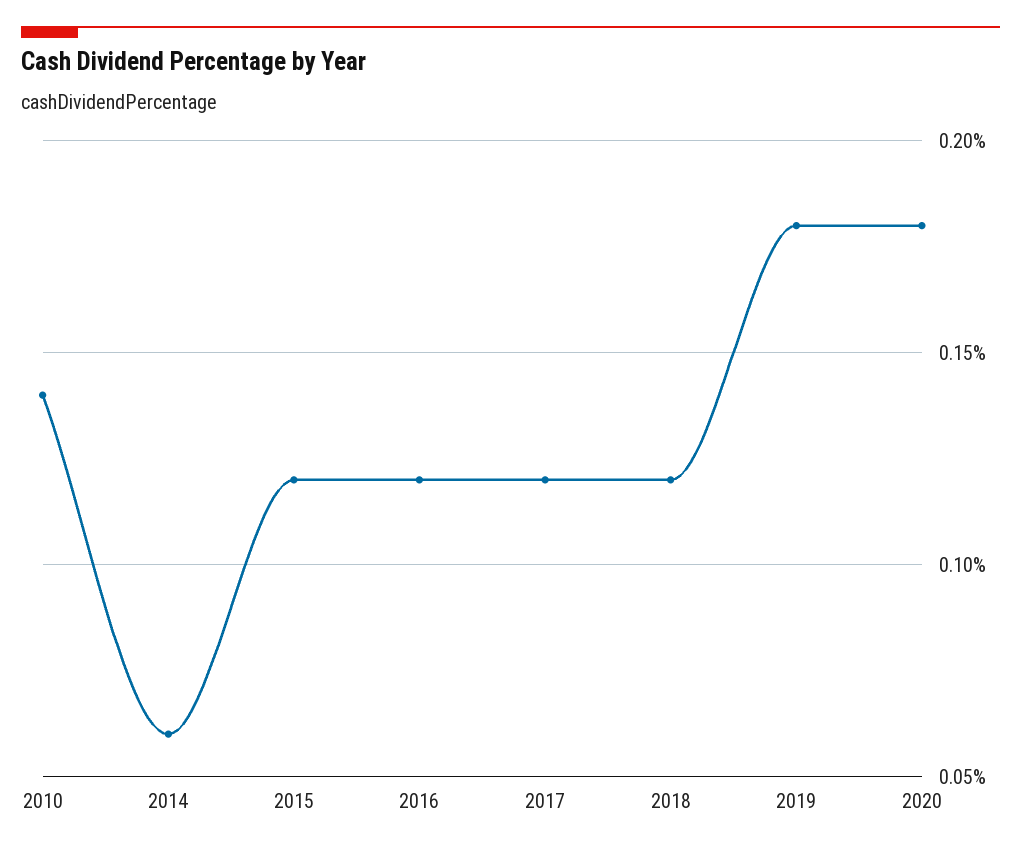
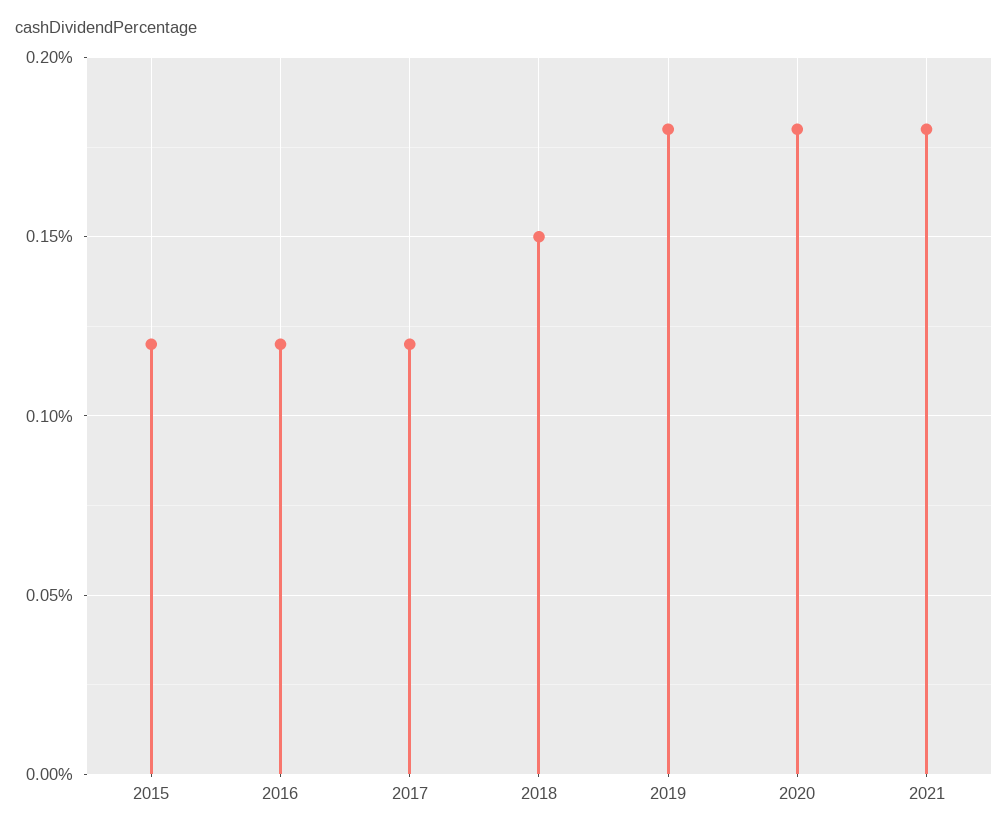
2010: 0.14 -> none
2014: 0.06 -> none
2018: 0.12 -> 0.15
2021: none -> 0.18

